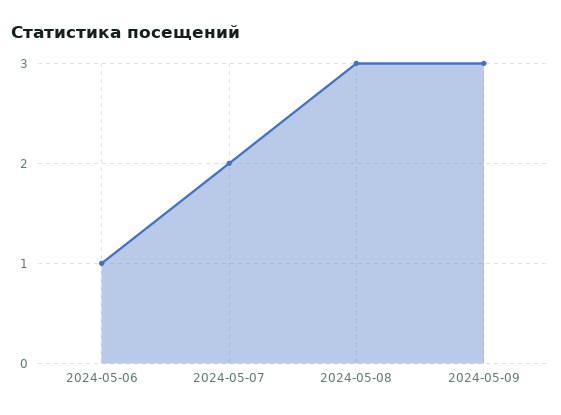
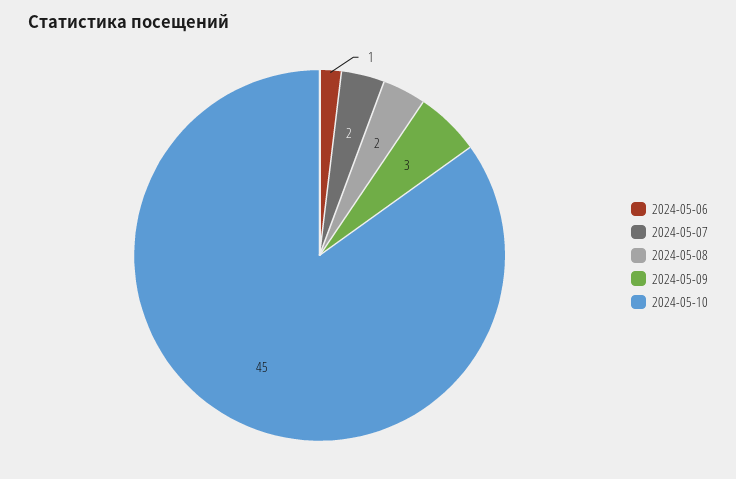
2024-05-08: 3 -> 2
2024-05-10: none -> 45

